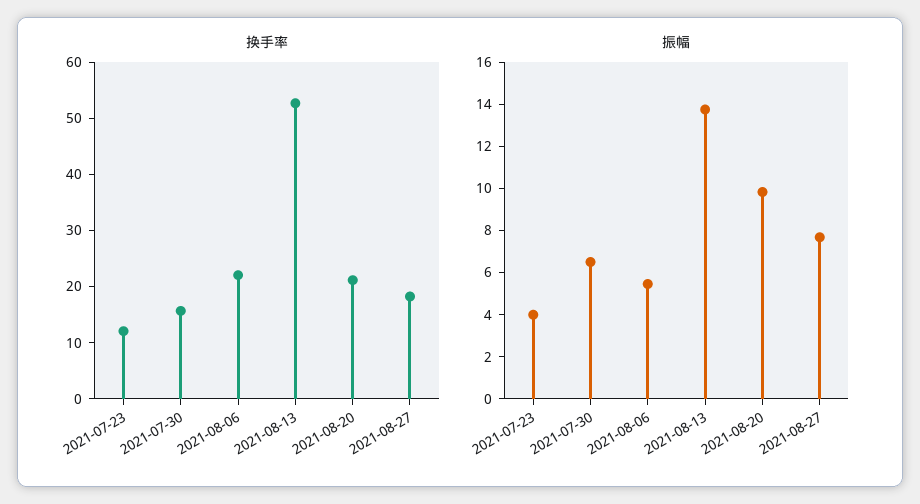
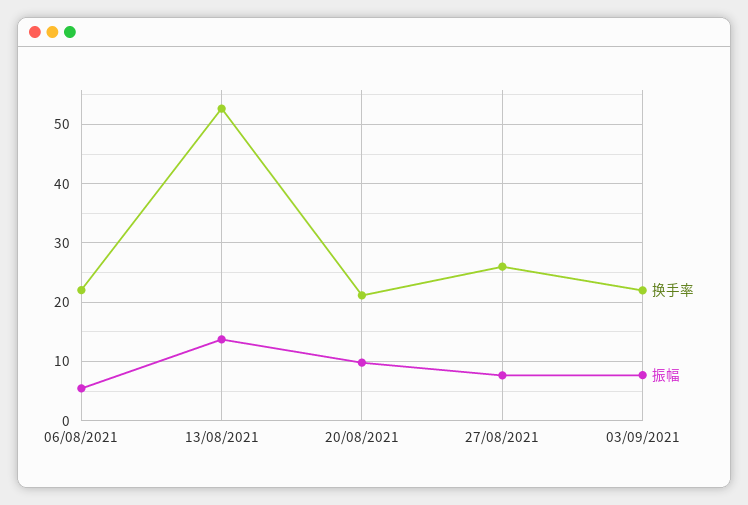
换手率, 2021-07-23: 12 -> none
换手率, 2021-07-30: 16 -> none
换手率, 2021-08-27: 18 -> 26
振幅, 2021-07-23: 4 -> none
振幅, 2021-07-30: 6.5 -> none
换手率, 03/09/2021: none -> 22
振幅, 03/09/2021: none -> 8

